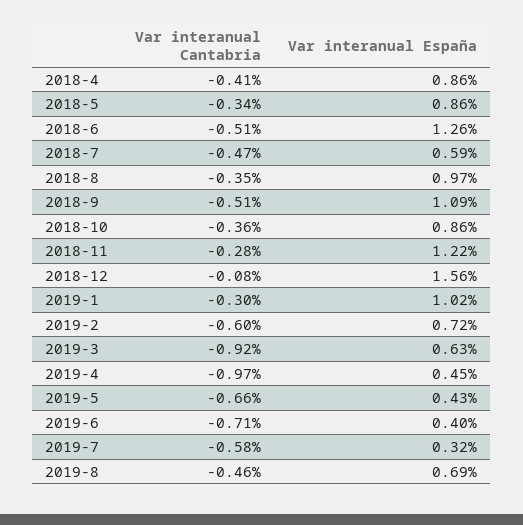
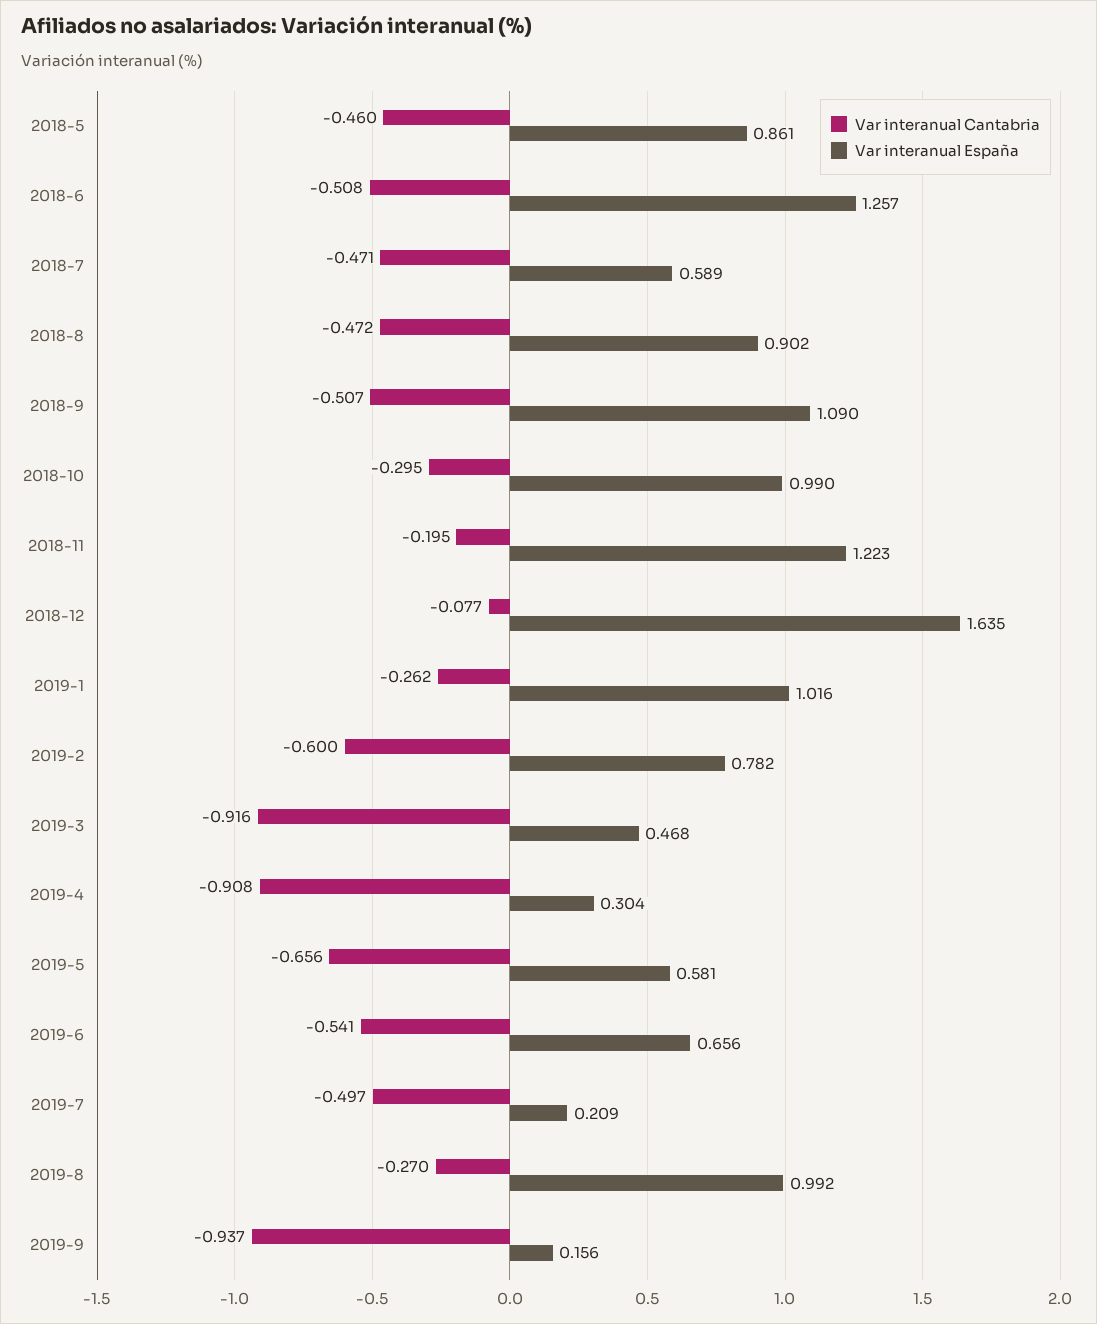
Var interanual Cantabria, 2018-4: -0.41 -> none
Var interanual España, 2018-4: 0.86 -> none
Var interanual Cantabria, 2018-5: -0.34 -> -0.46
Var interanual Cantabria, 2018-8: -0.35 -> -0.472
Var interanual España, 2018-8: 0.97 -> 0.902
Var interanual Cantabria, 2018-10: -0.36 -> -0.295
Var interanual España, 2018-10: 0.86 -> 0.99
Var interanual Cantabria, 2018-11: -0.28 -> -0.195
Var interanual España, 2018-12: 1.56 -> 1.635
Var interanual Cantabria, 2019-1: -0.3 -> -0.262
Var interanual España, 2019-2: 0.72 -> 0.782
Var interanual España, 2019-3: 0.63 -> 0.468
Var interanual Cantabria, 2019-4: -0.97 -> -0.908
Var interanual España, 2019-4: 0.45 -> 0.304
Var interanual España, 2019-5: 0.43 -> 0.581
Var interanual Cantabria, 2019-6: -0.71 -> -0.541
Var interanual España, 2019-6: 0.4 -> 0.656
Var interanual Cantabria, 2019-7: -0.58 -> -0.497
Var interanual España, 2019-7: 0.32 -> 0.209
Var interanual Cantabria, 2019-8: -0.46 -> -0.27
Var interanual España, 2019-8: 0.69 -> 0.992
Var interanual Cantabria, 2019-9: none -> -0.937
Var interanual España, 2019-9: none -> 0.156

